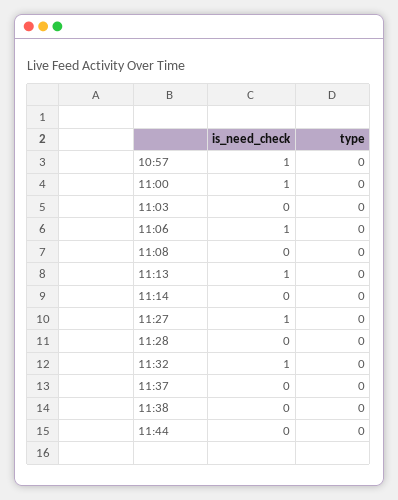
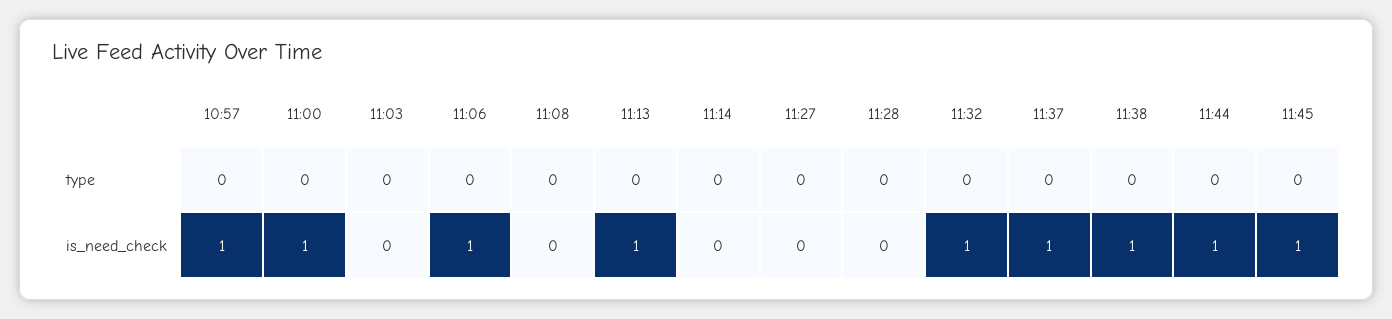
is_need_check, 11:27: 1 -> 0
is_need_check, 11:37: 0 -> 1
is_need_check, 11:38: 0 -> 1
is_need_check, 11:44: 0 -> 1
type, 11:45: none -> 0
is_need_check, 11:45: none -> 1

